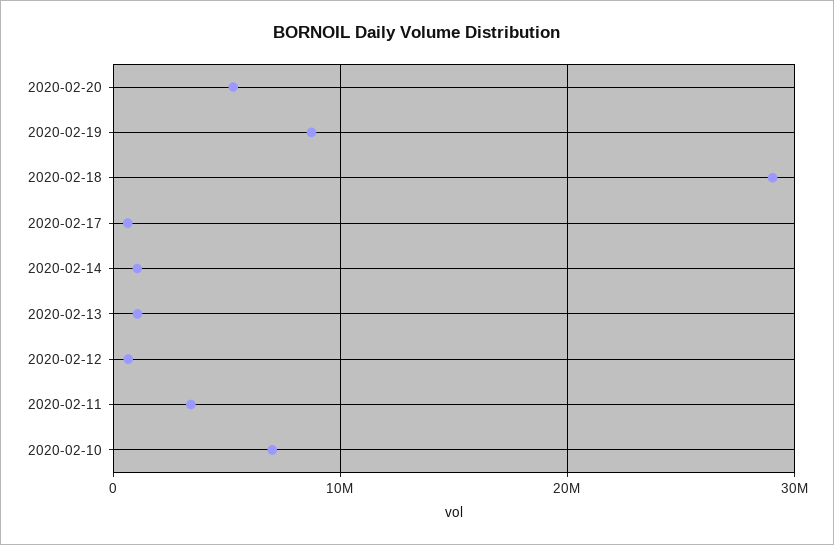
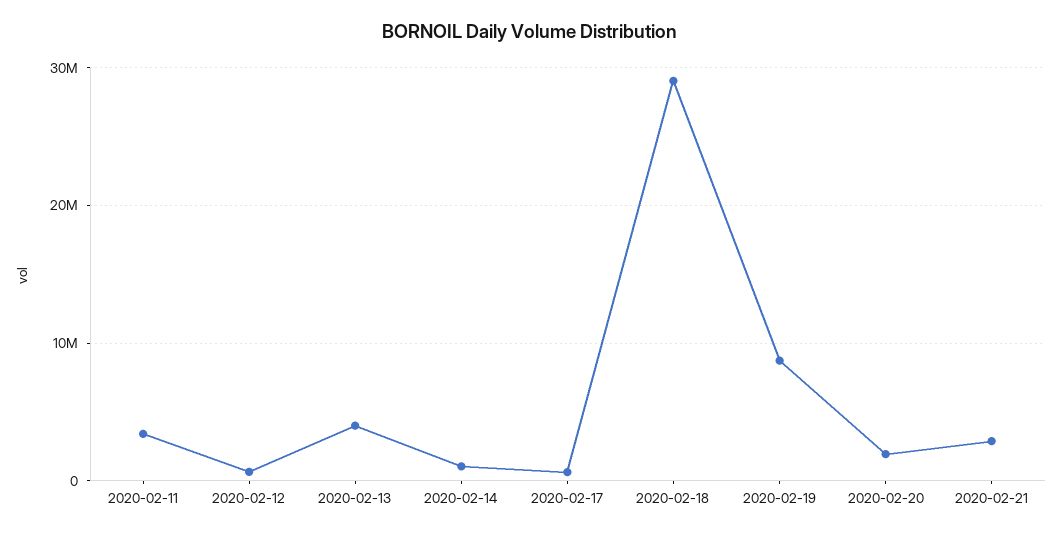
2020-02-20: 5000000 -> 2000000
2020-02-13: 1000000 -> 4000000
2020-02-10: 7000000 -> none
2020-02-21: none -> 3000000

